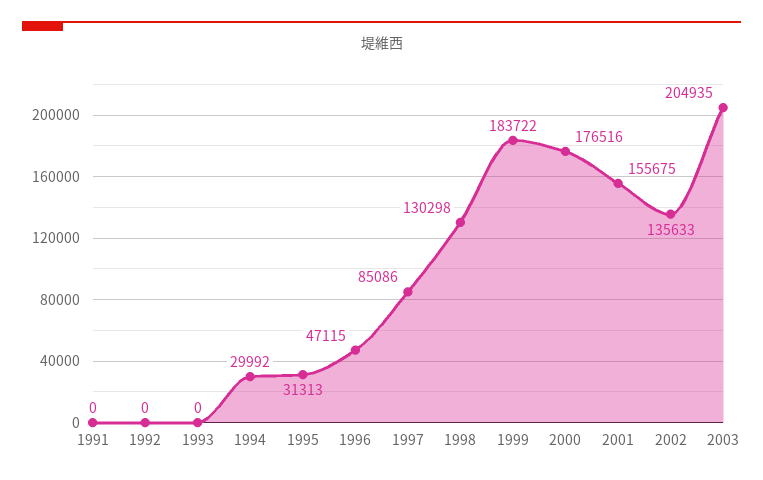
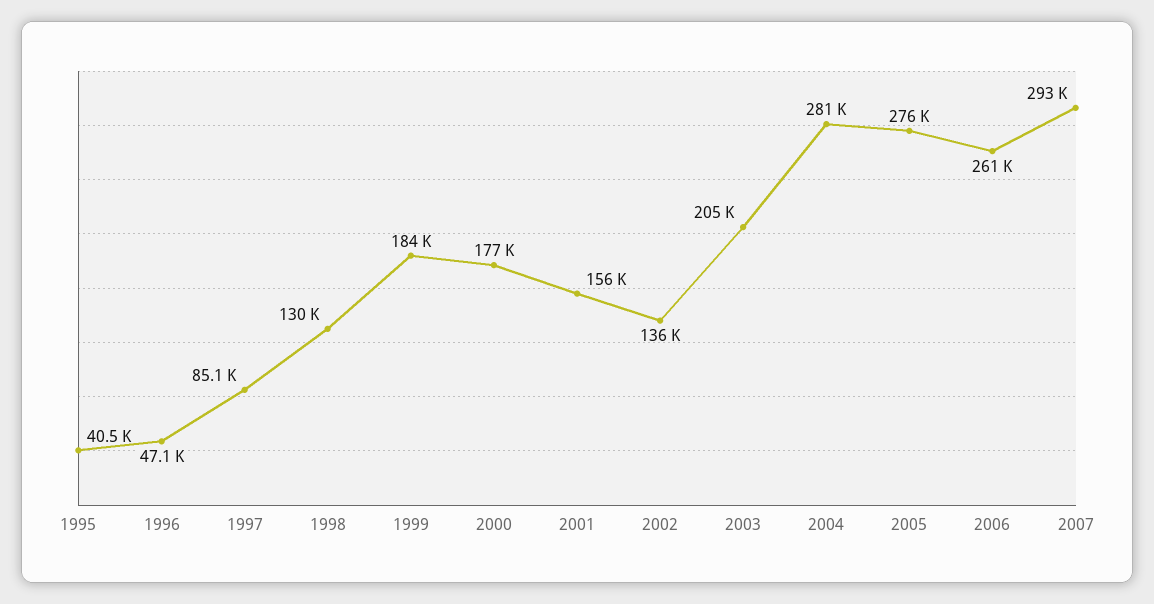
1991: 0 -> none
1992: 0 -> none
1993: 0 -> none
1994: 29992 -> none
1995: 31313 -> 40500
2004: none -> 281000
2005: none -> 276000
2006: none -> 261000
2007: none -> 293000

